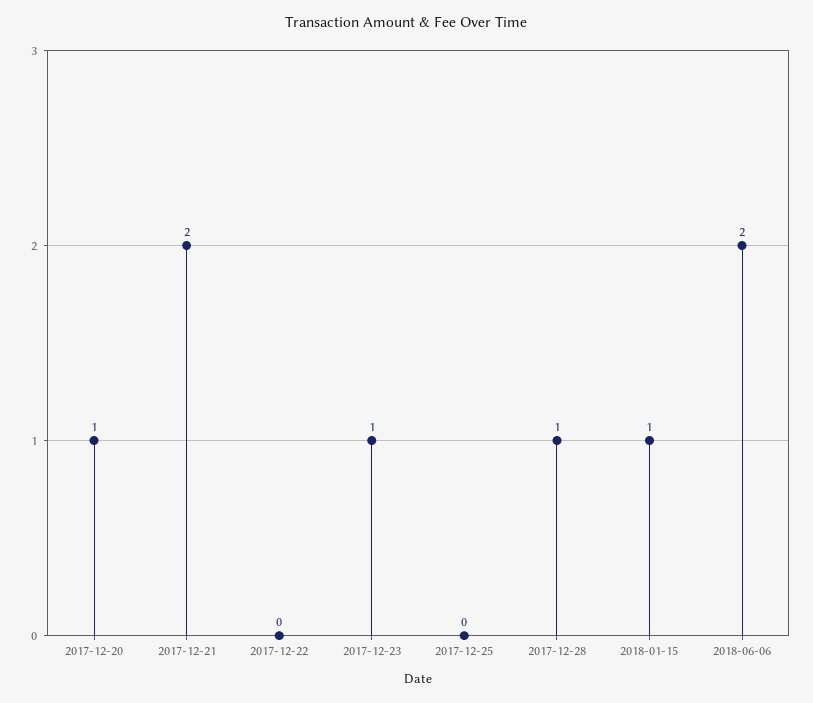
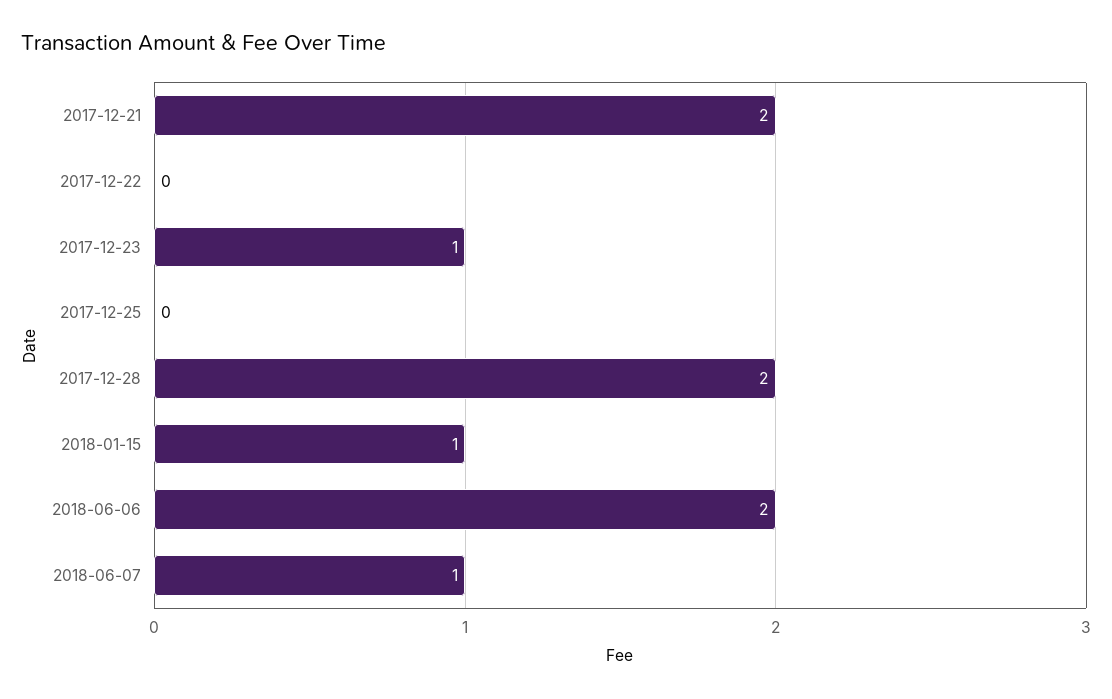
2017-12-20: 1 -> none
2017-12-28: 1 -> 2
2018-06-07: none -> 1

